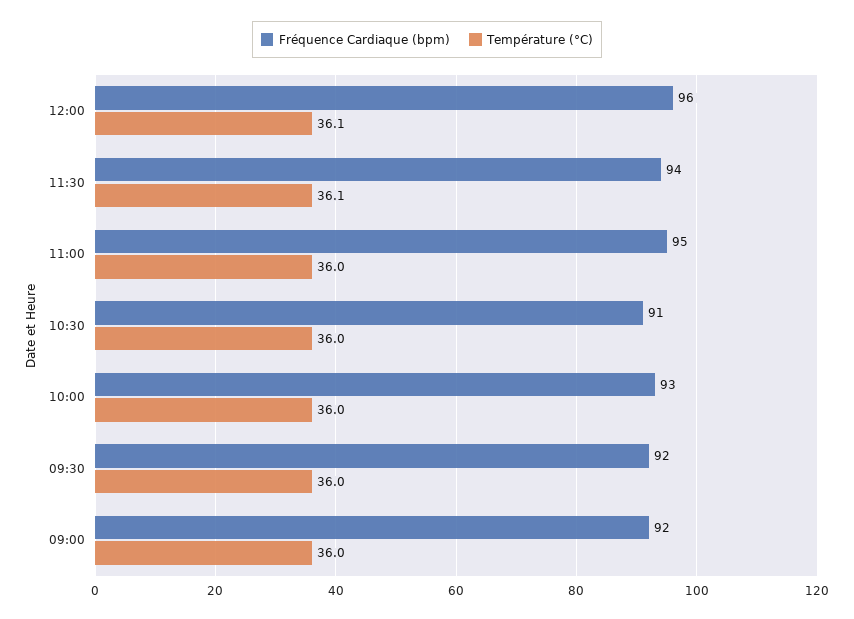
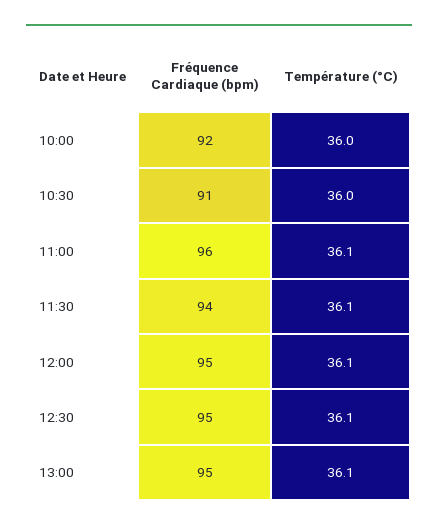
Fréquence Cardiaque (bpm), 12:00: 96 -> 95
Fréquence Cardiaque (bpm), 11:00: 95 -> 96
Température (°C), 11:00: 36 -> 36.1
Fréquence Cardiaque (bpm), 10:00: 93 -> 92
Fréquence Cardiaque (bpm), 09:30: 92 -> none
Température (°C), 09:30: 36 -> none
Fréquence Cardiaque (bpm), 09:00: 92 -> none
Température (°C), 09:00: 36 -> none
Fréquence Cardiaque (bpm), 12:30: none -> 95
Température (°C), 12:30: none -> 36.1
Fréquence Cardiaque (bpm), 13:00: none -> 95
Température (°C), 13:00: none -> 36.1

